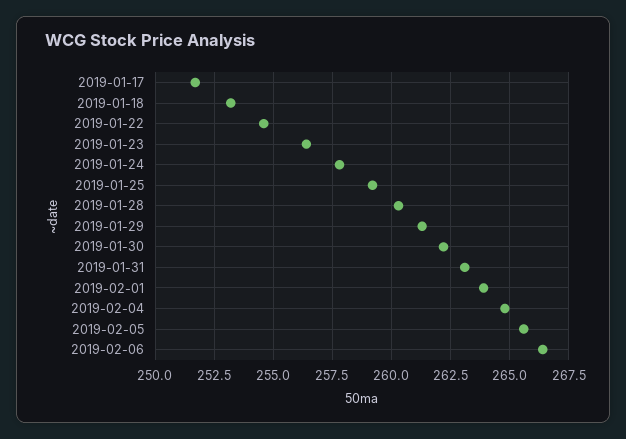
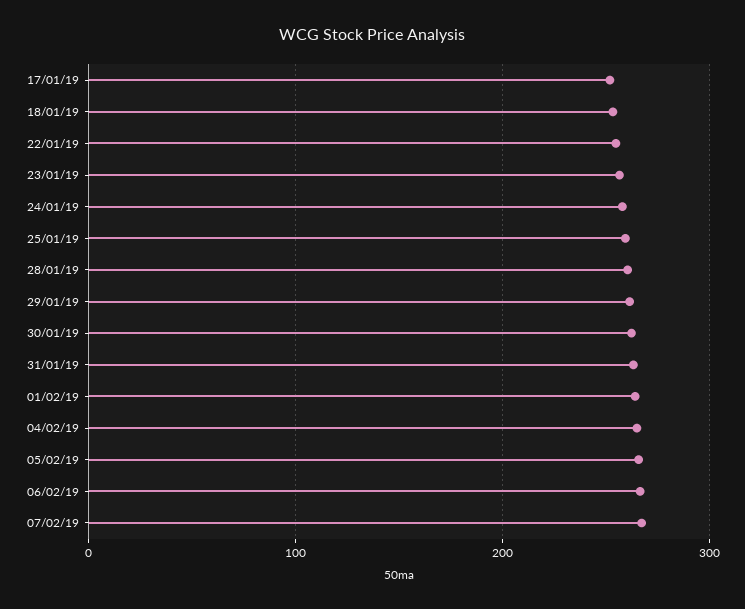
07/02/19: none -> 270

